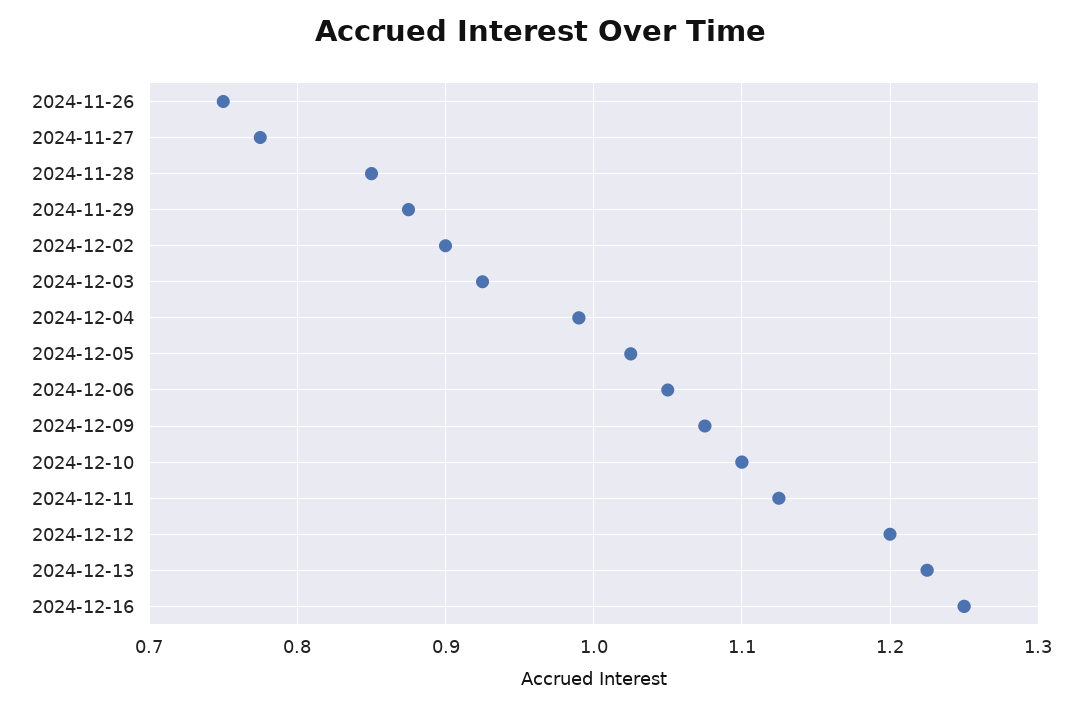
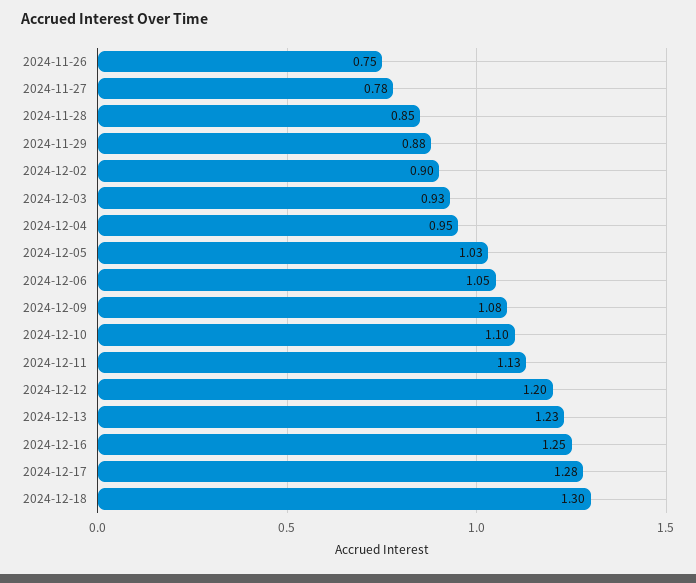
2024-12-04: 0.99 -> 0.95
2024-12-17: none -> 1.28
2024-12-18: none -> 1.3

